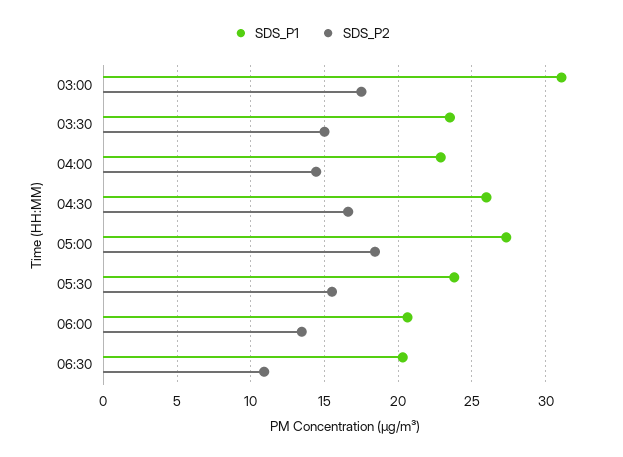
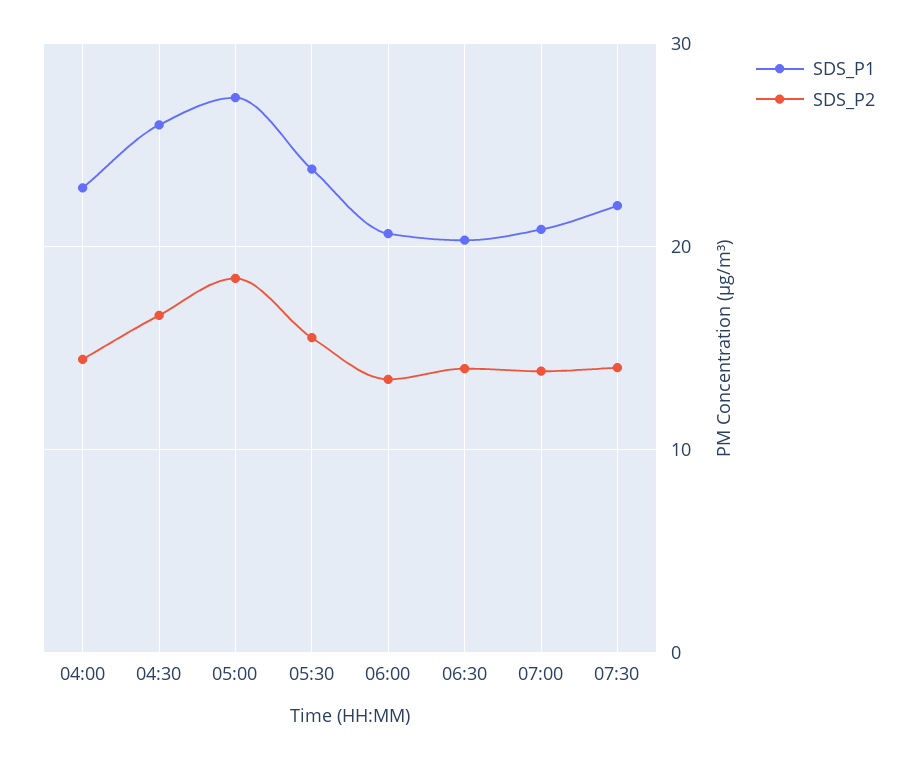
SDS_P1, 03:00: 31 -> none
SDS_P2, 03:00: 17.5 -> none
SDS_P1, 03:30: 23.5 -> none
SDS_P2, 03:30: 15 -> none
SDS_P2, 06:30: 11 -> 14
SDS_P1, 07:00: none -> 21
SDS_P2, 07:00: none -> 14
SDS_P1, 07:30: none -> 22
SDS_P2, 07:30: none -> 14

